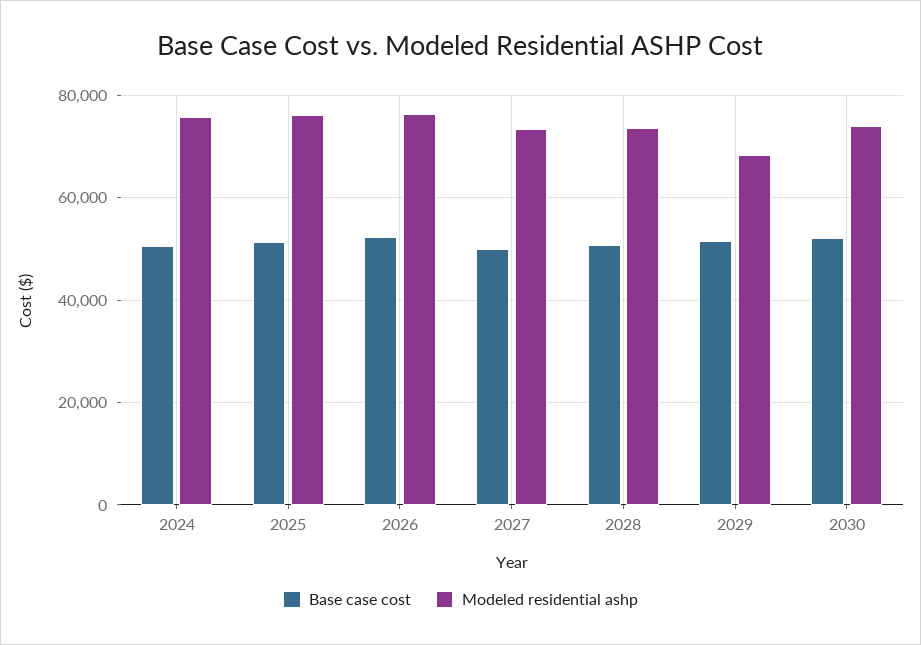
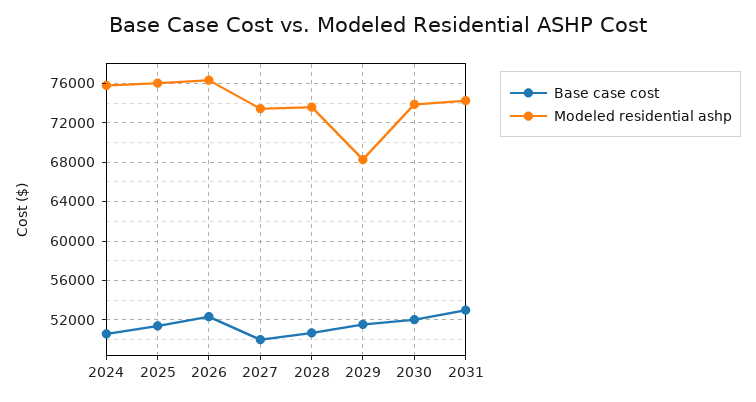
Base case cost, 2031: none -> 53000
Modeled residential ashp, 2031: none -> 74000

